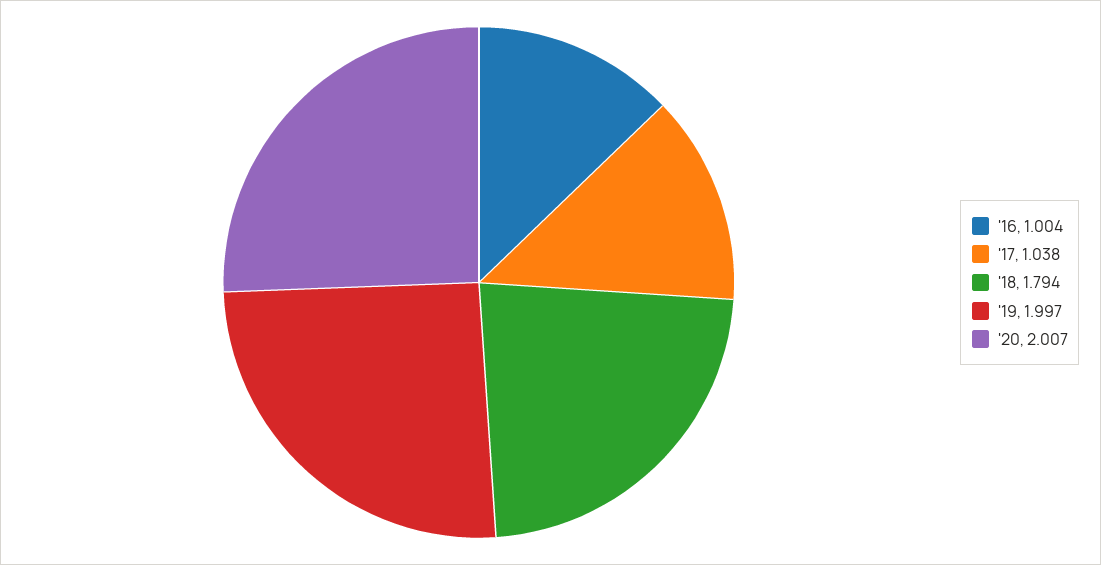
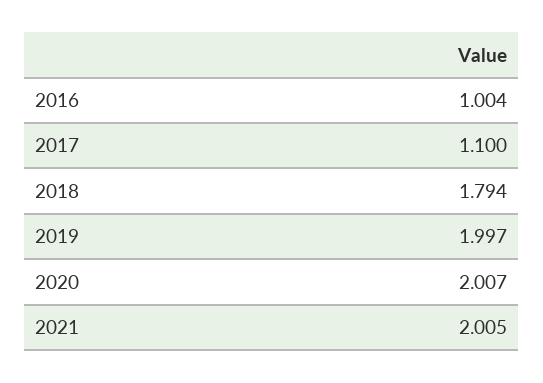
'17: 1.038 -> 1.1
2021: none -> 2.005

